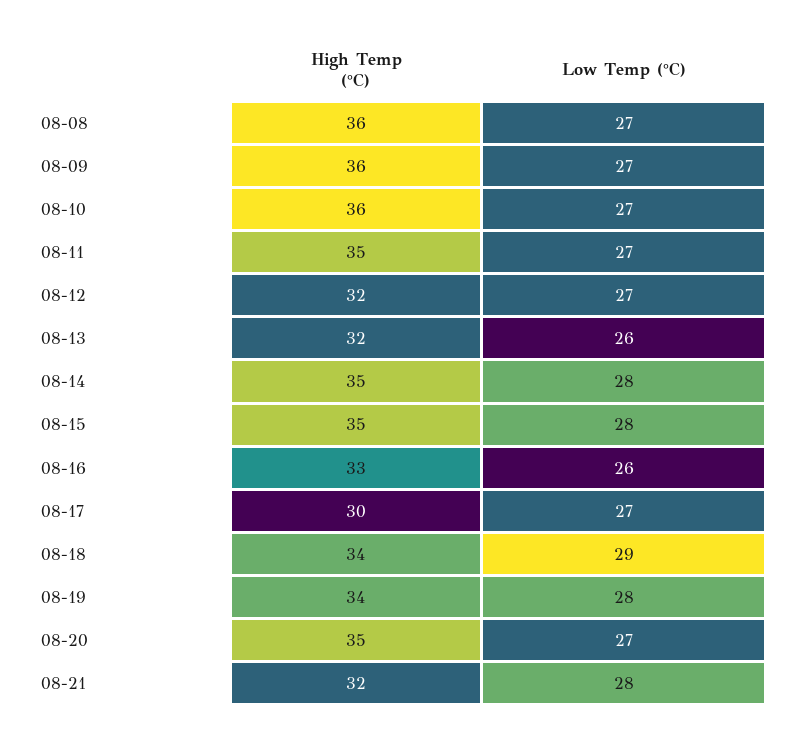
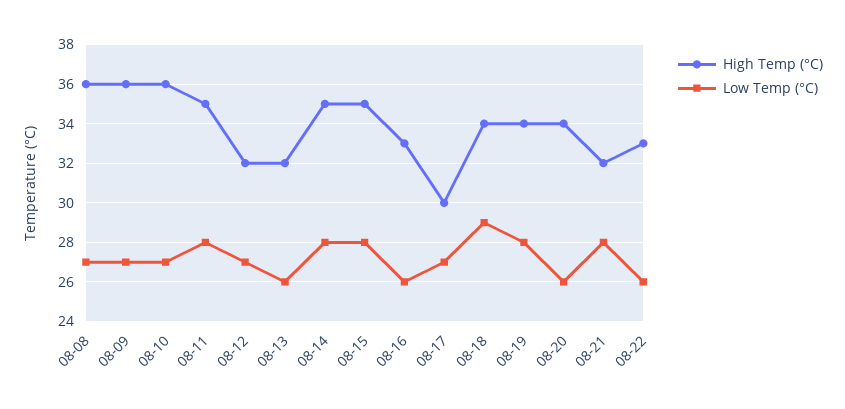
Low Temp (°C), 08-11: 27 -> 28
High Temp (°C), 08-20: 35 -> 34
Low Temp (°C), 08-20: 27 -> 26
High Temp (°C), 08-22: none -> 33
Low Temp (°C), 08-22: none -> 26

